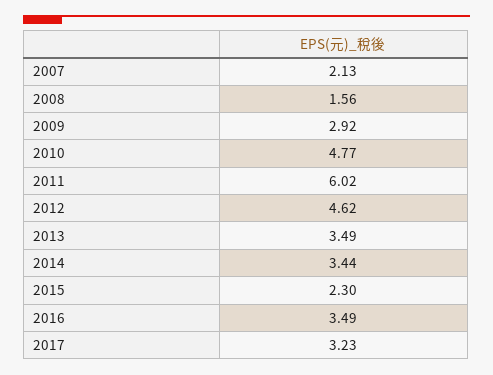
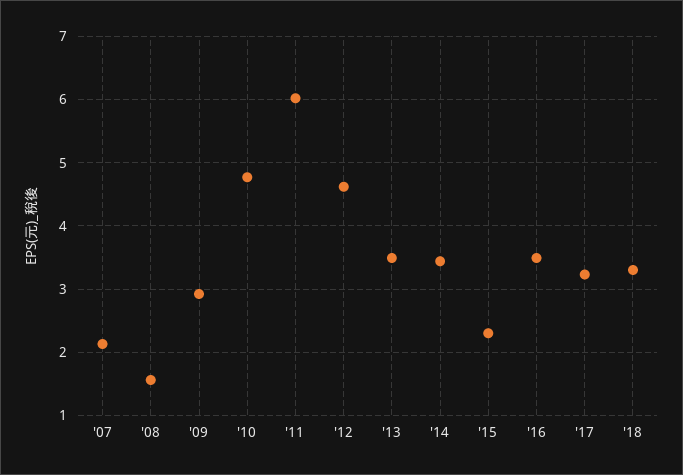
'18: none -> 3.3

